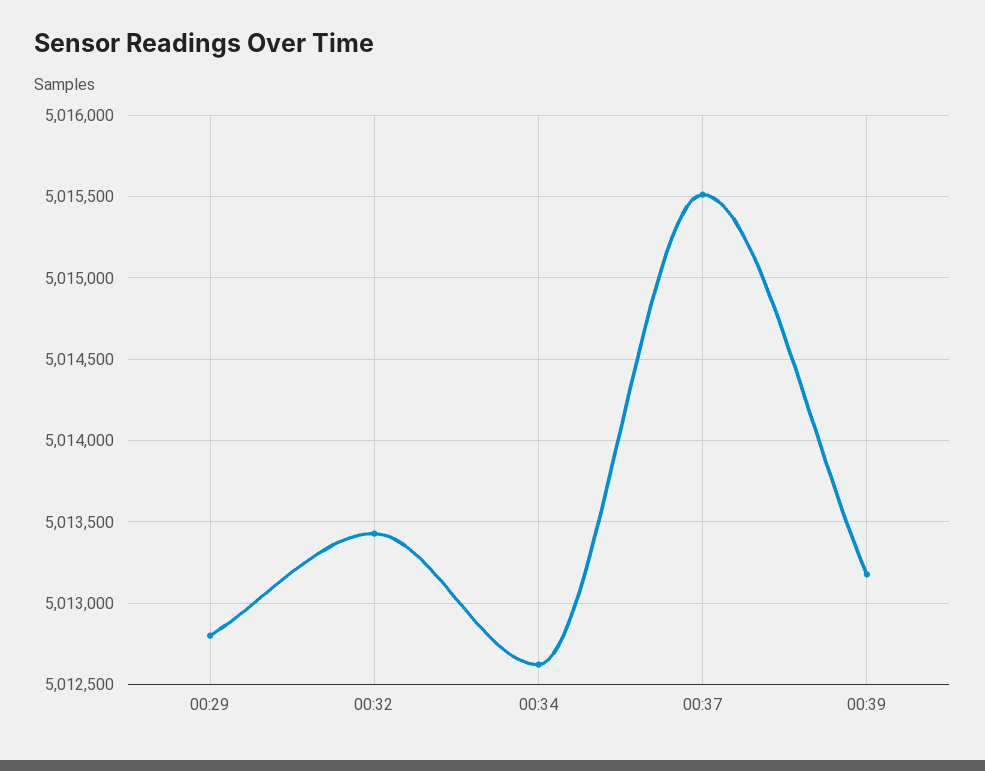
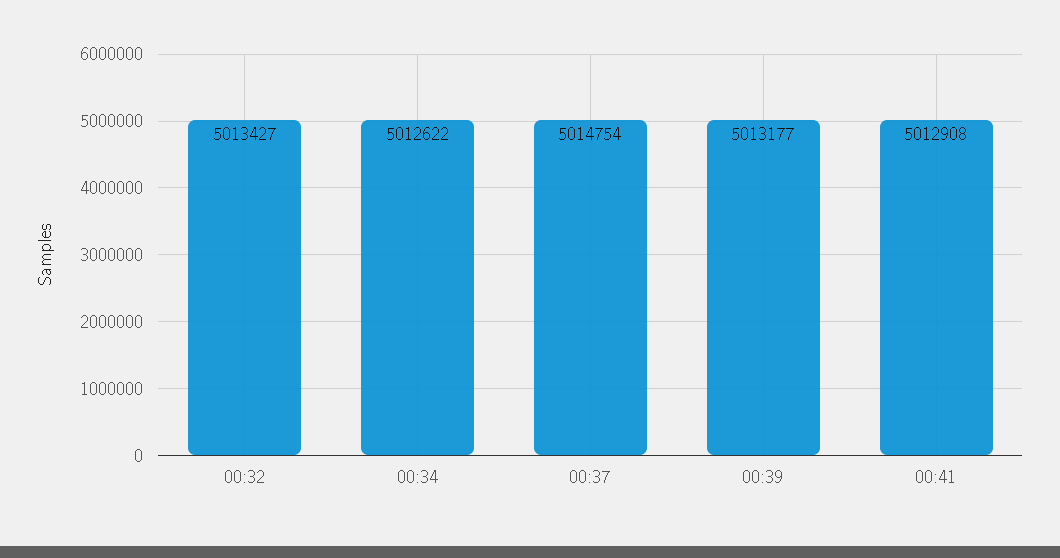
00:29: 5012800 -> none
00:37: 5015500 -> 5014754
00:41: none -> 5012908

